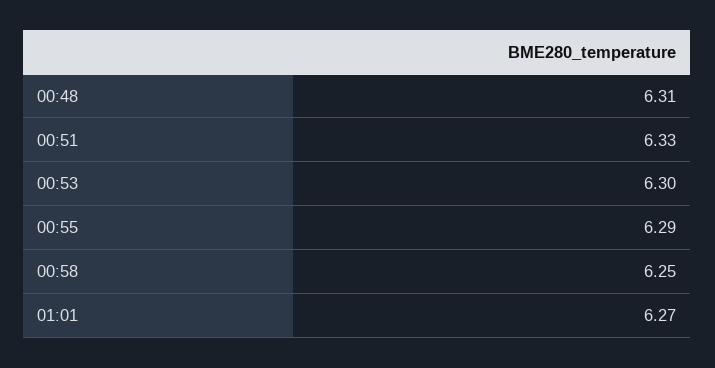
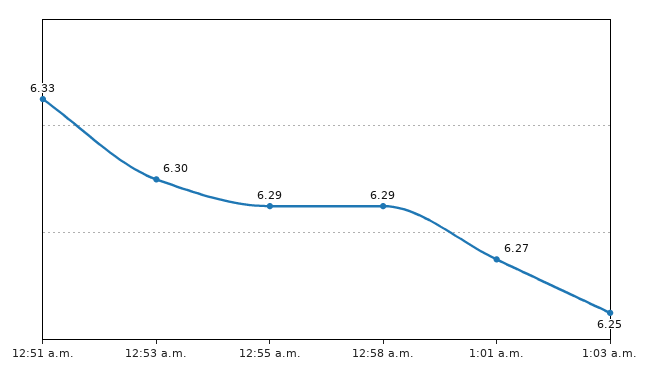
00:48: 6.31 -> none
00:58: 6.25 -> 6.29
1:03 a.m.: none -> 6.25

